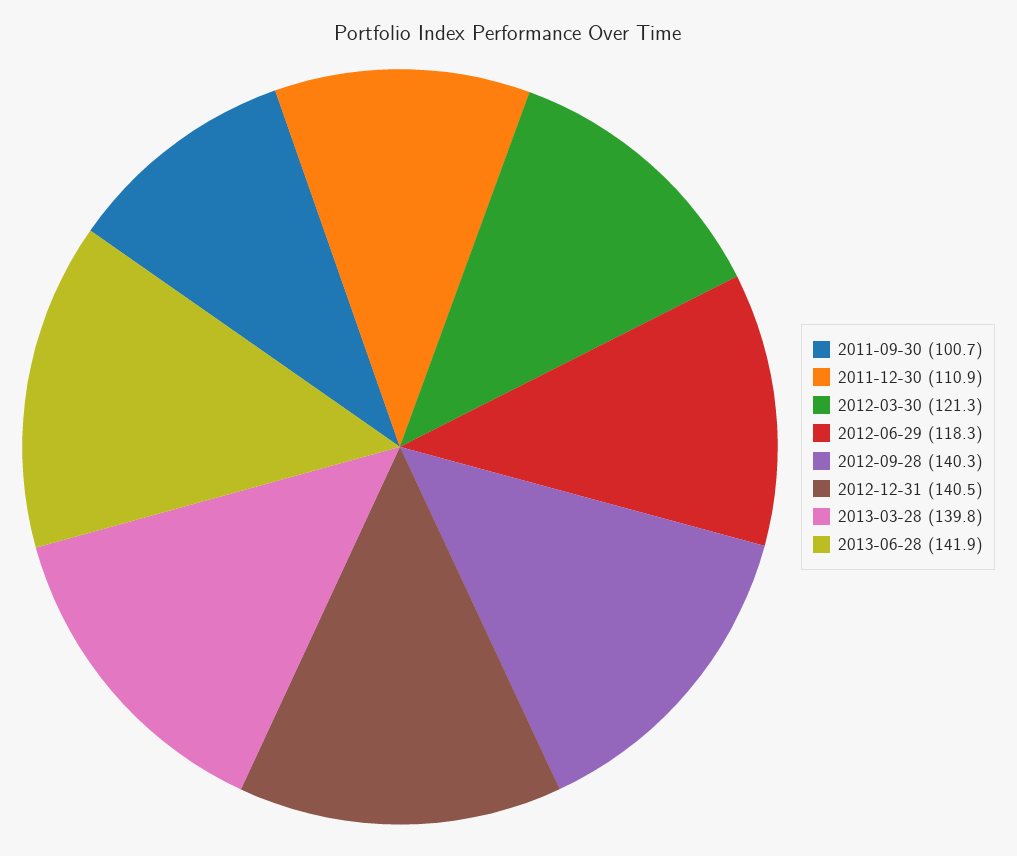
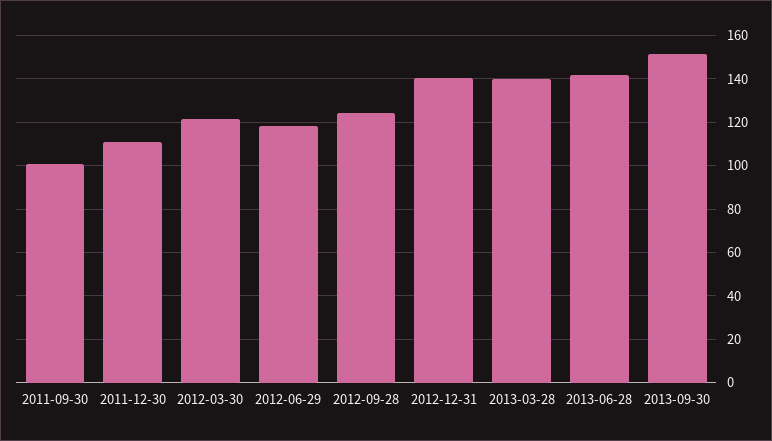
2012-09-28: 140.3 -> 125
2013-09-30: none -> 150

